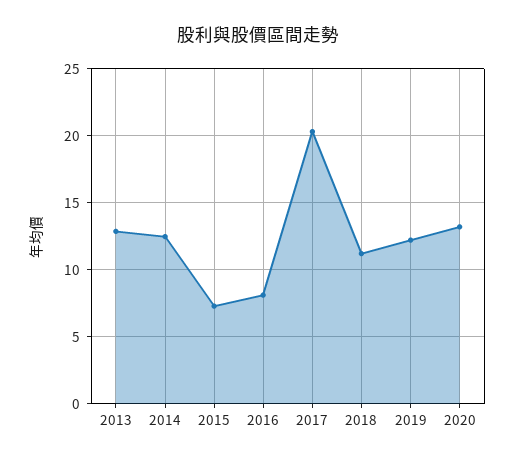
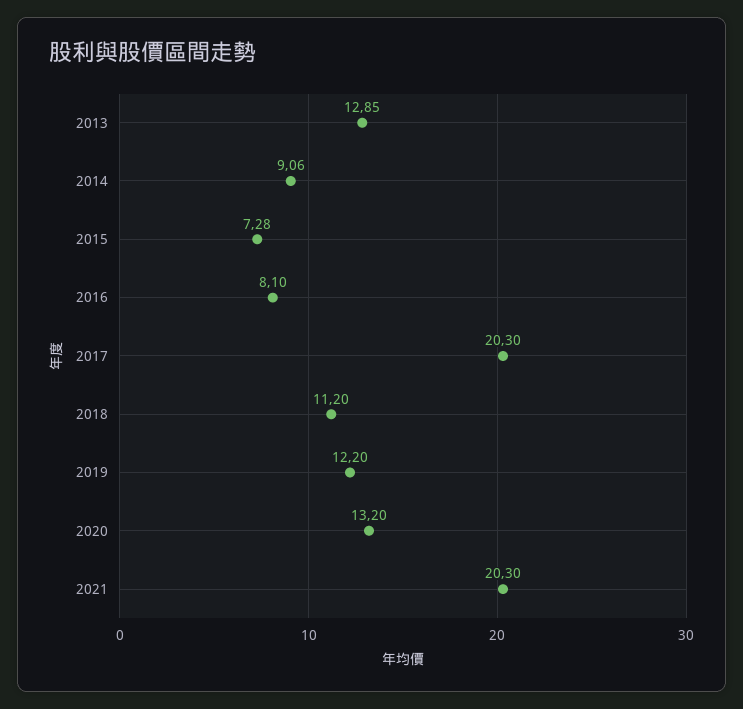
2014: 12.5 -> 9.06
2021: none -> 20.3

